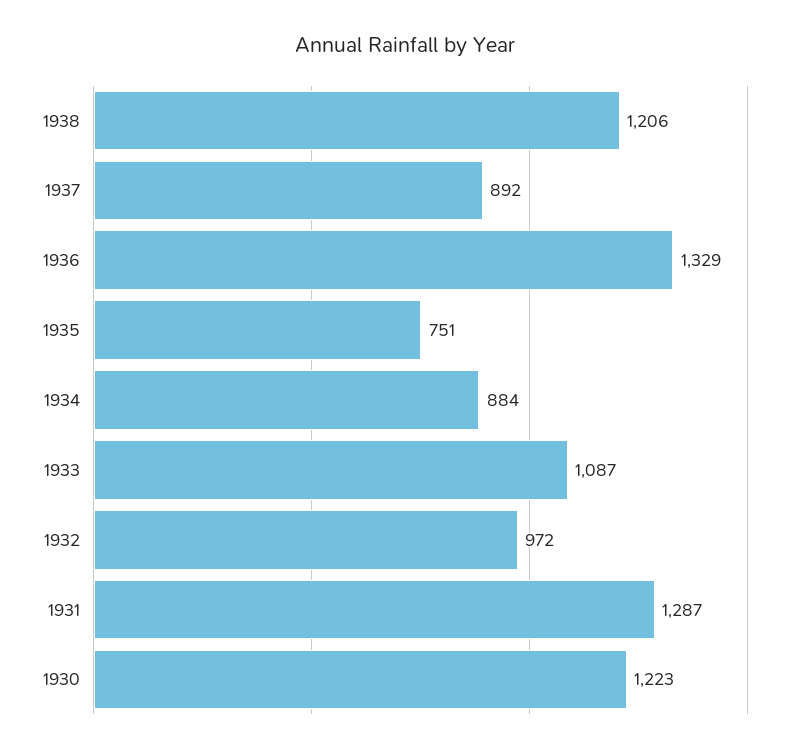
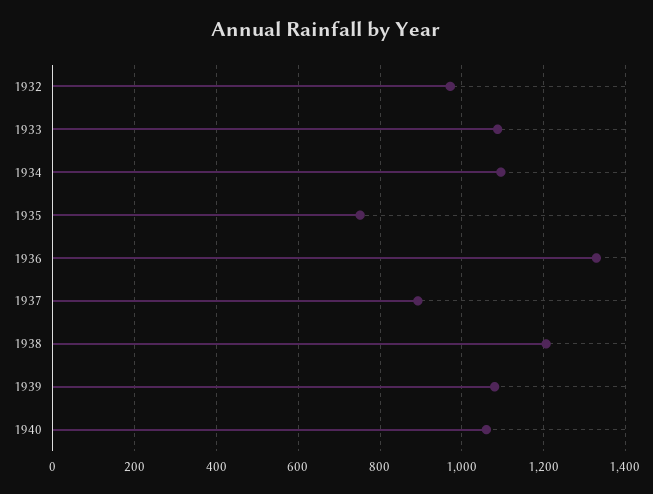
1934: 884 -> 1100
1931: 1287 -> none
1930: 1223 -> none
1939: none -> 1080
1940: none -> 1060

